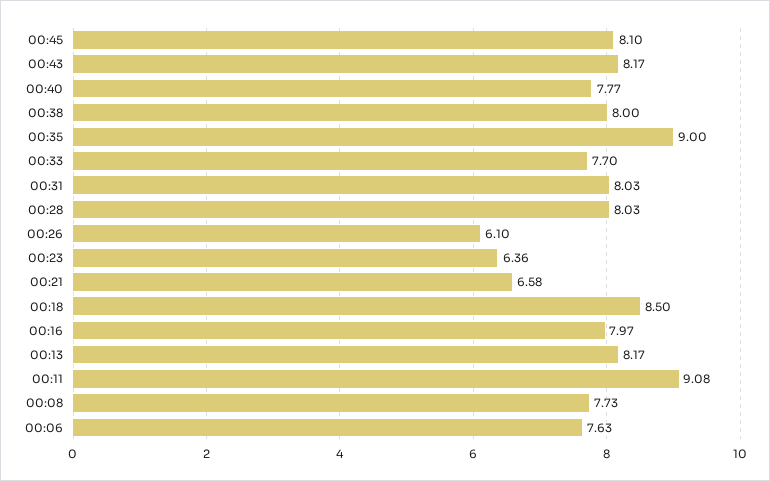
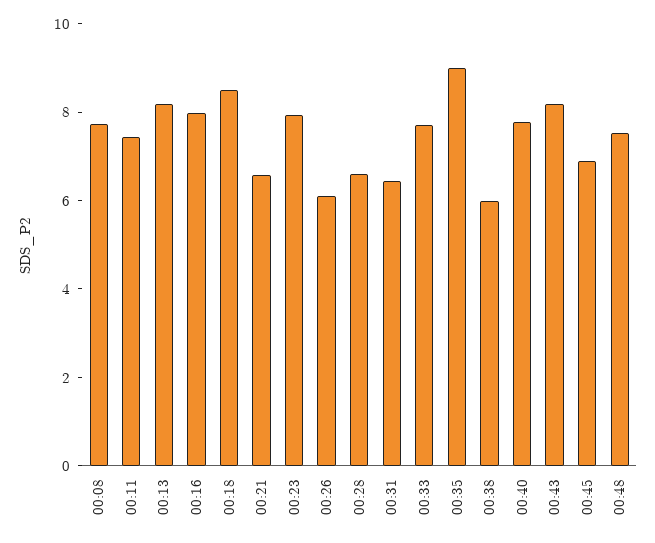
00:45: 8.1 -> 7
00:38: 8 -> 6
00:31: 8.03 -> 6.5
00:28: 8.03 -> 6.5
00:23: 6.36 -> 8
00:11: 9.08 -> 7.5
00:06: 7.63 -> none
00:48: none -> 7.5

